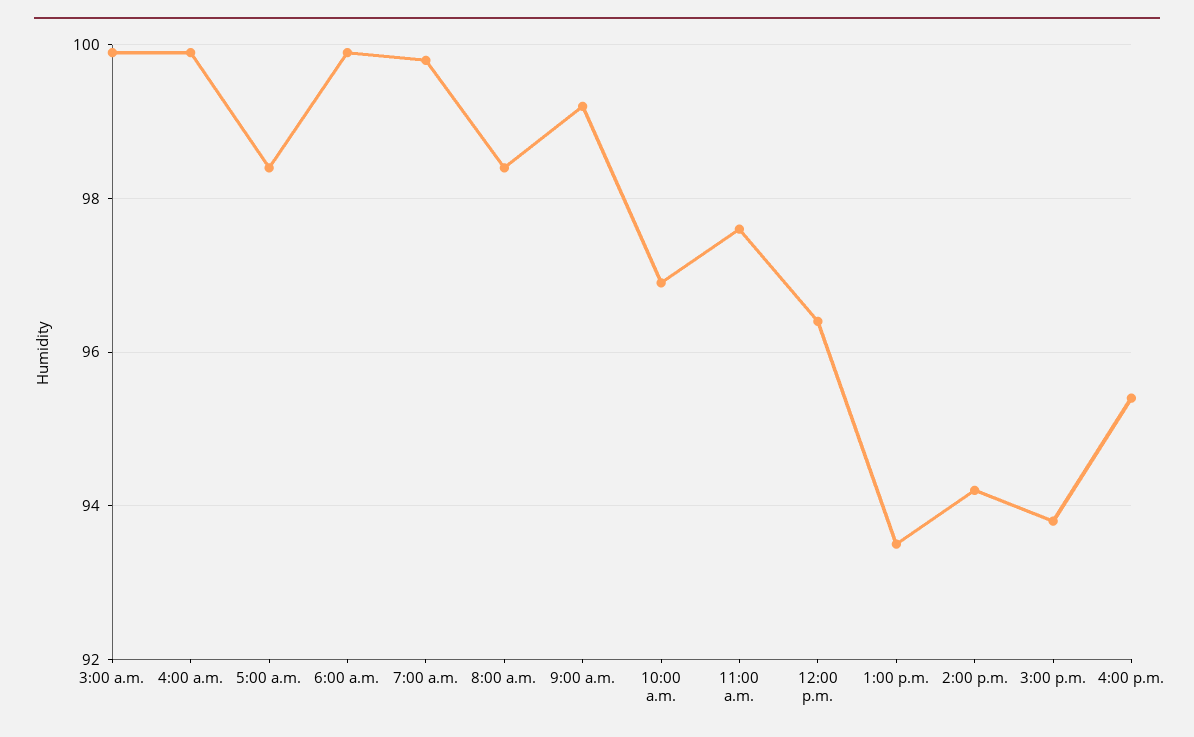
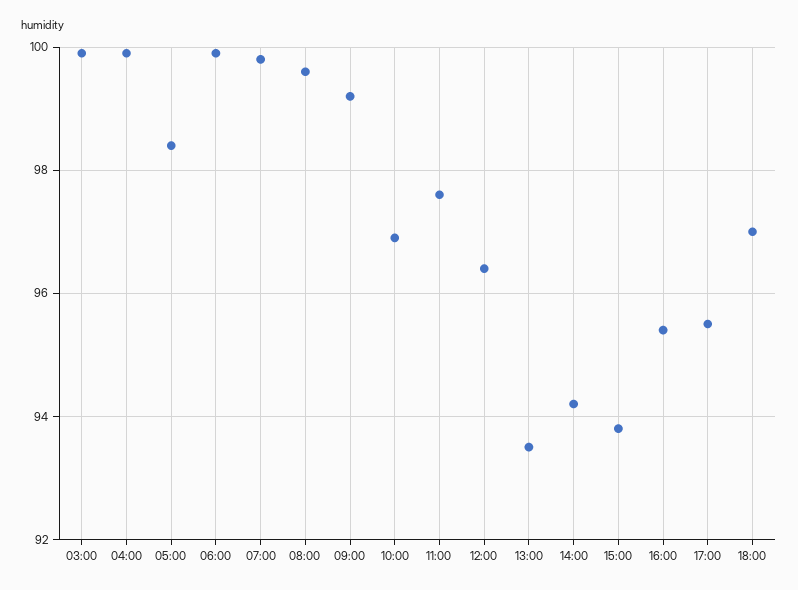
8:00 a.m.: 98.5 -> 99.5
17:00: none -> 95.5
18:00: none -> 97

